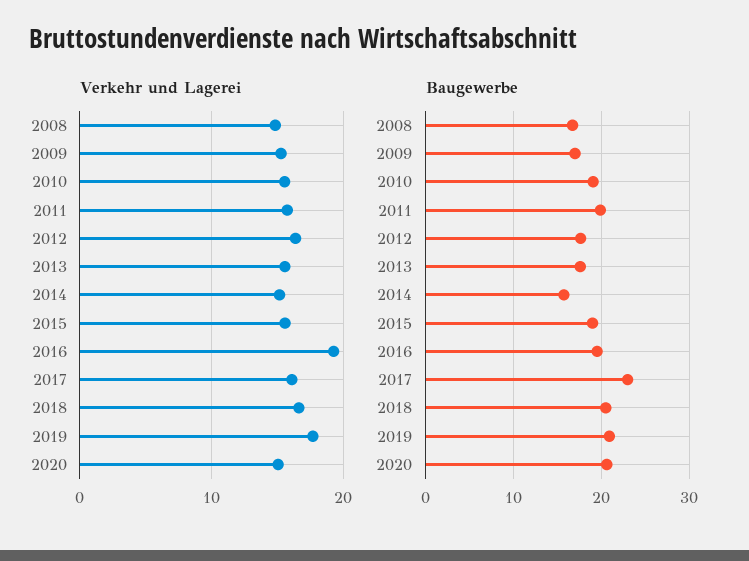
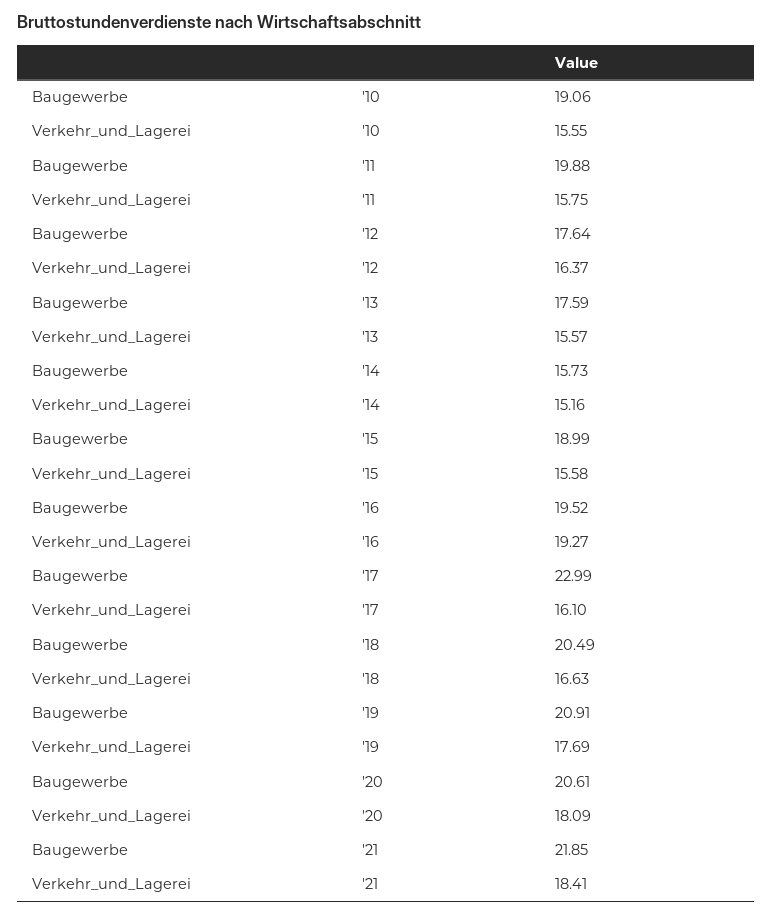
Verkehr und Lagerei, 2008: 15 -> none
Verkehr und Lagerei, 2009: 15 -> none
Verkehr und Lagerei, 2020: 15 -> 18.09
Baugewerbe, 2008: 17 -> none
Baugewerbe, 2009: 17 -> none
Baugewerbe, '21: none -> 21.85
Verkehr und Lagerei, '21: none -> 18.41

